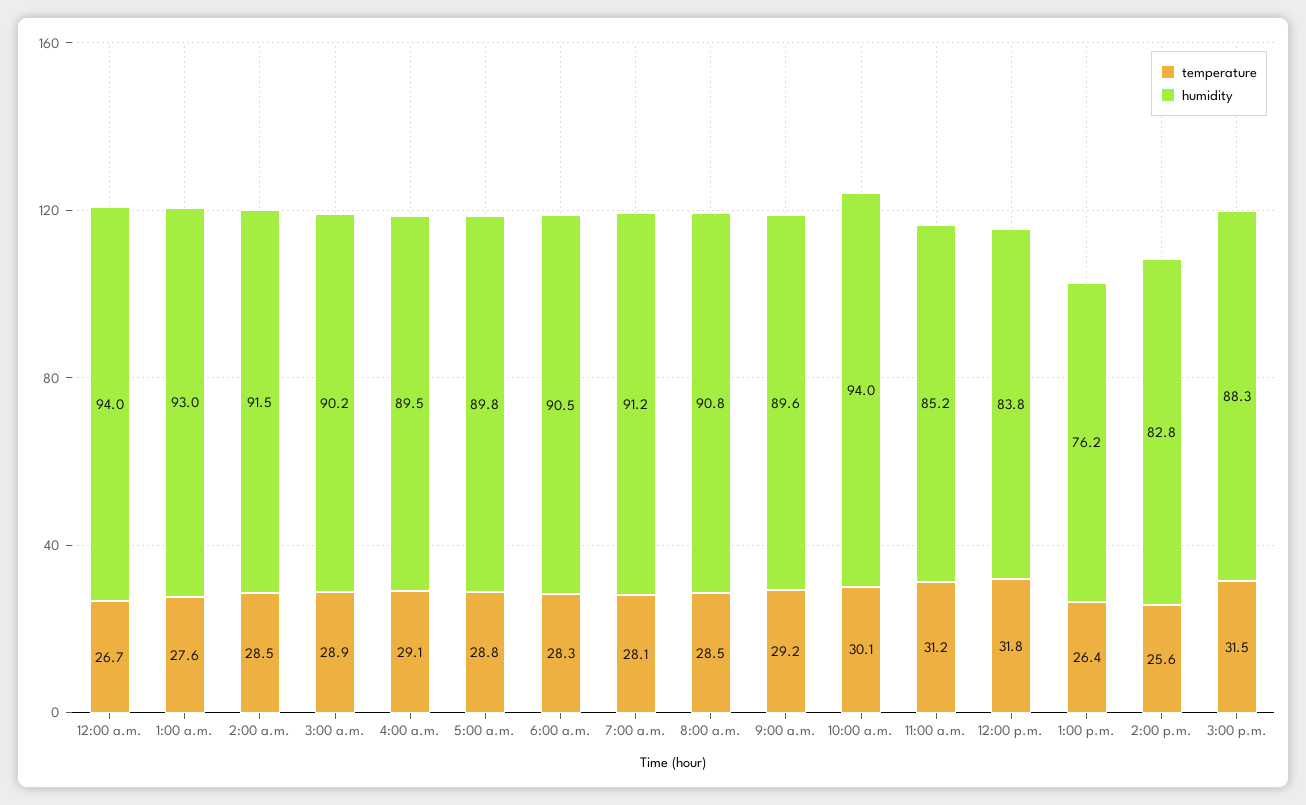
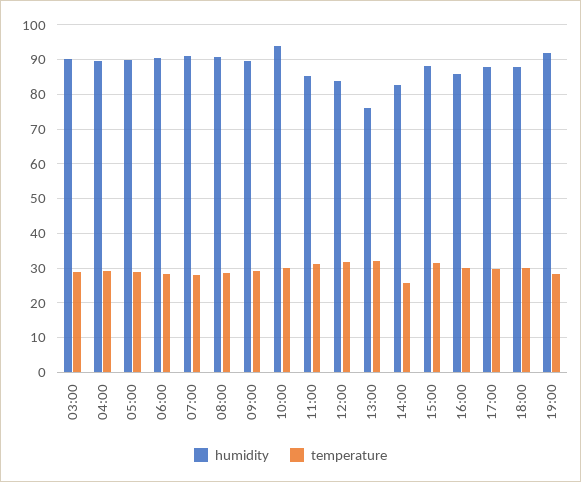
temperature, 12:00 a.m.: 26.7 -> none
humidity, 12:00 a.m.: 94 -> none
temperature, 1:00 a.m.: 27.6 -> none
humidity, 1:00 a.m.: 93 -> none
temperature, 2:00 a.m.: 28.5 -> none
humidity, 2:00 a.m.: 91.5 -> none
temperature, 1:00 p.m.: 26.4 -> 32
humidity, 16:00: none -> 86
temperature, 16:00: none -> 30
humidity, 17:00: none -> 88
temperature, 17:00: none -> 30
humidity, 18:00: none -> 88
temperature, 18:00: none -> 30
humidity, 19:00: none -> 92
temperature, 19:00: none -> 28

